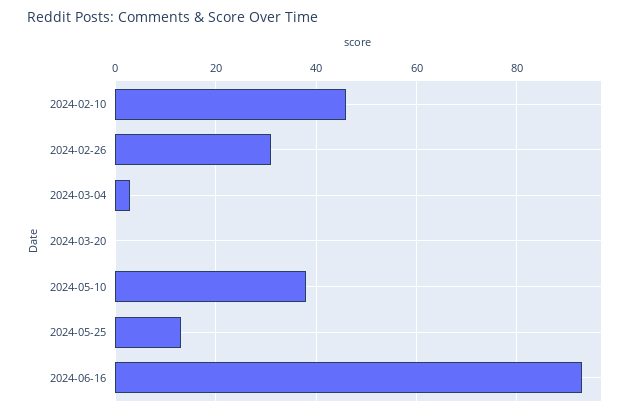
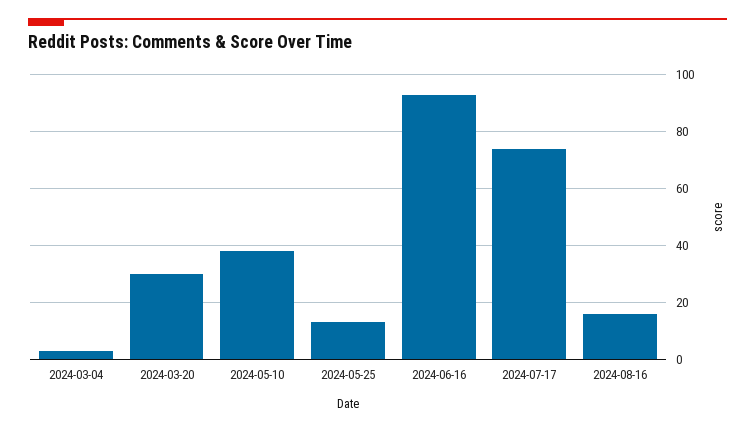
2024-02-10: 45 -> none
2024-02-26: 30 -> none
2024-03-20: 0 -> 30
2024-07-17: none -> 75
2024-08-16: none -> 15

